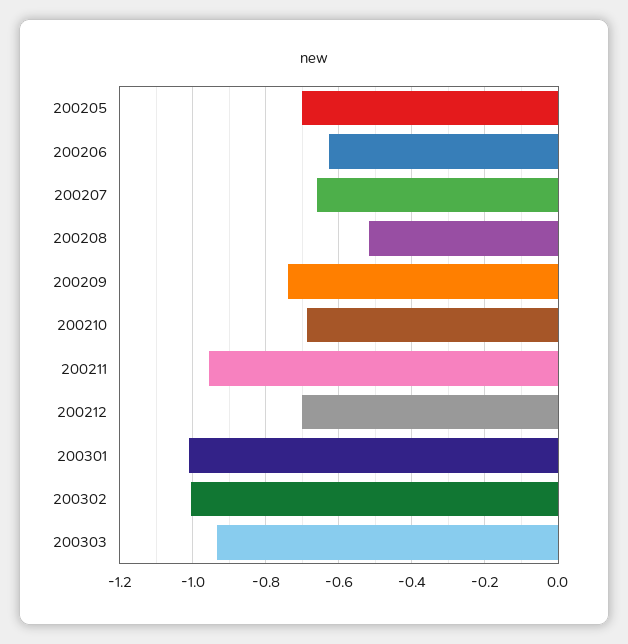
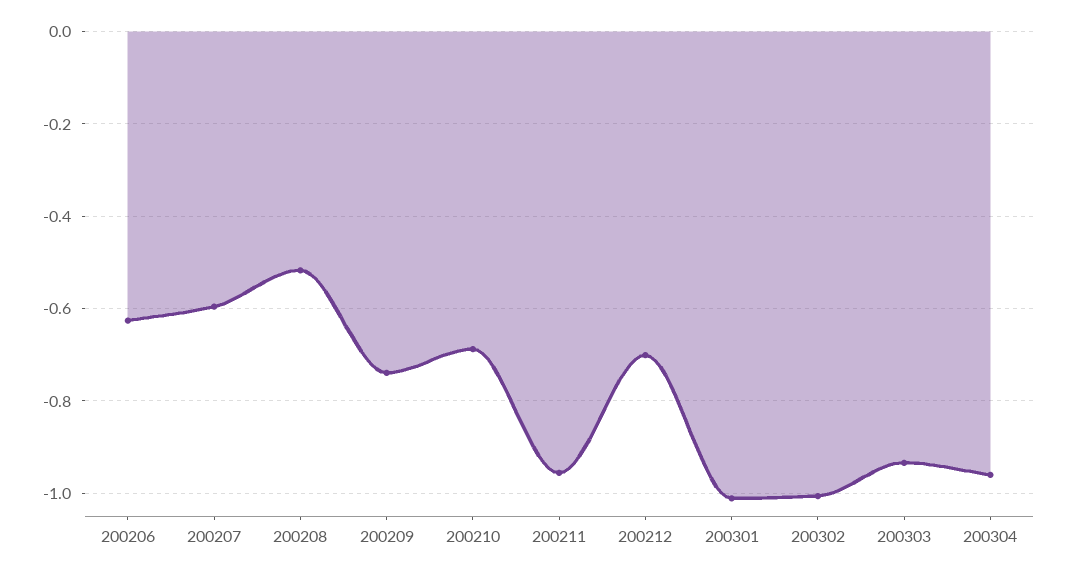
200205: -0.7 -> none
200207: -0.66 -> -0.6
200304: none -> -0.96

